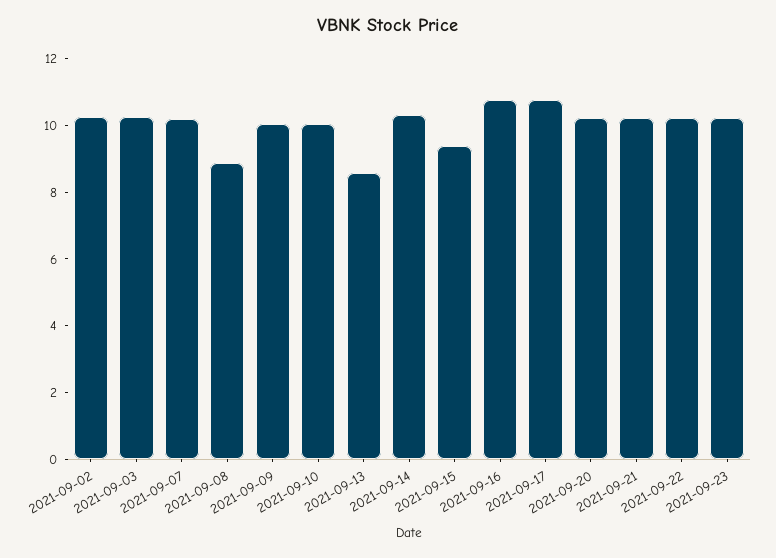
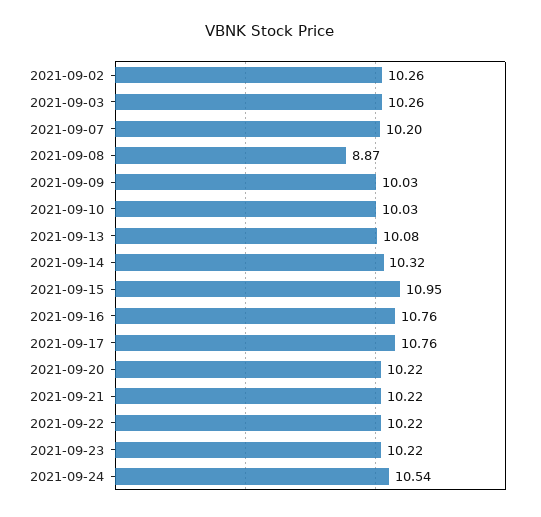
2021-09-13: 8.5 -> 10.08
2021-09-15: 9.5 -> 10.95
2021-09-24: none -> 10.54

